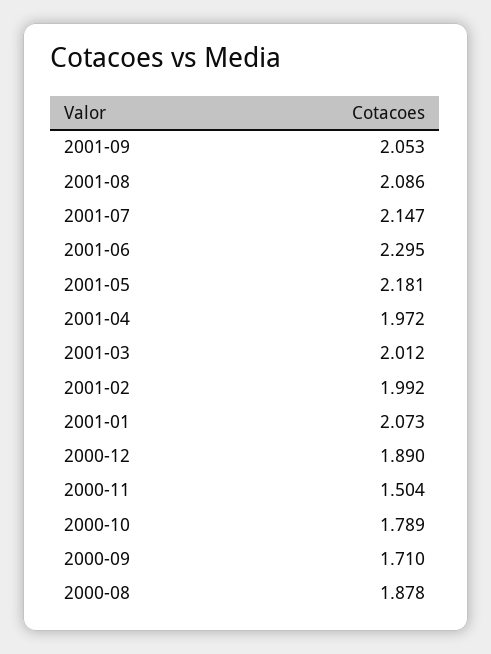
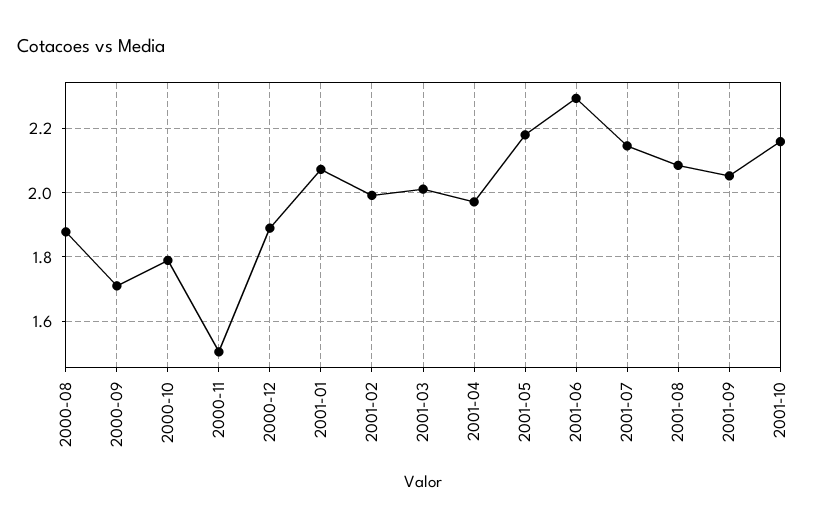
2001-10: none -> 2.16

